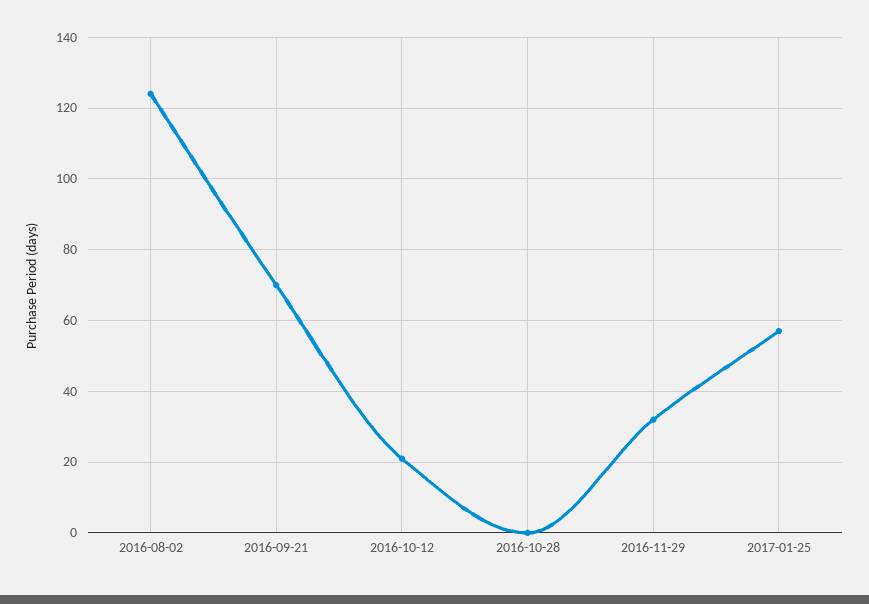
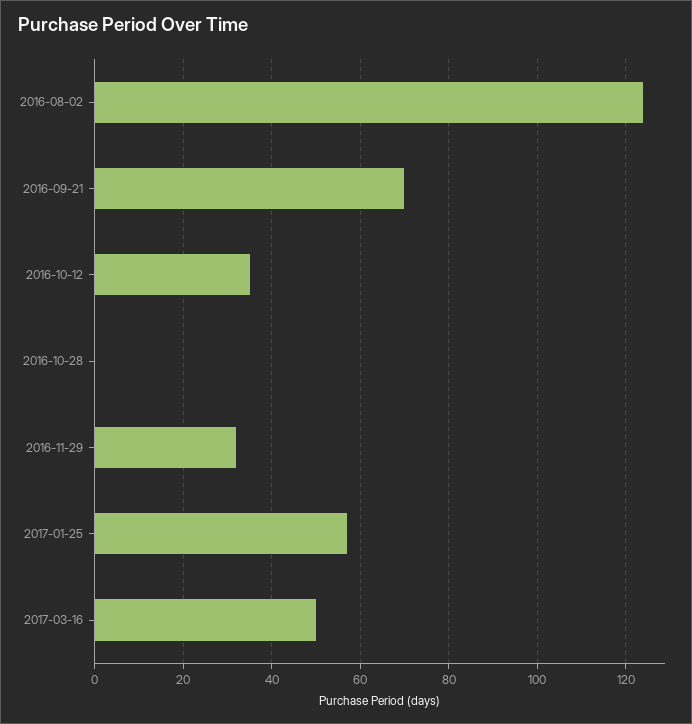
2016-10-12: 20 -> 35
2017-03-16: none -> 50

